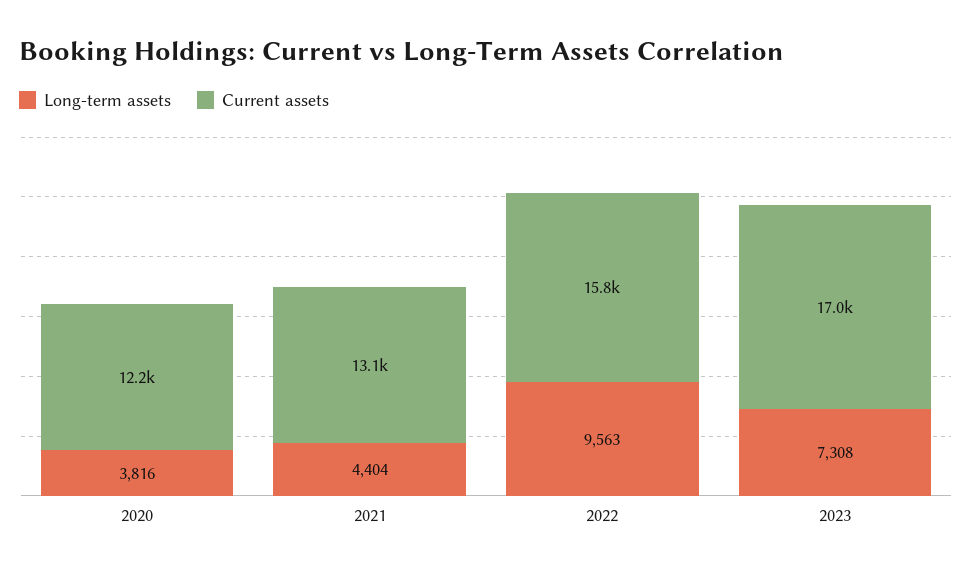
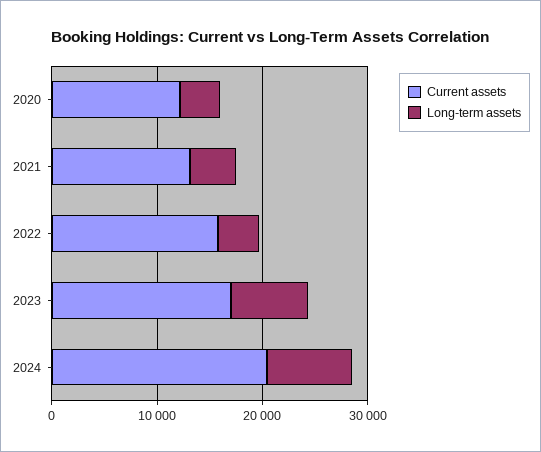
Long-term assets, 2022: 9563 -> 4000
Current assets, 2024: none -> 20000
Long-term assets, 2024: none -> 8000

